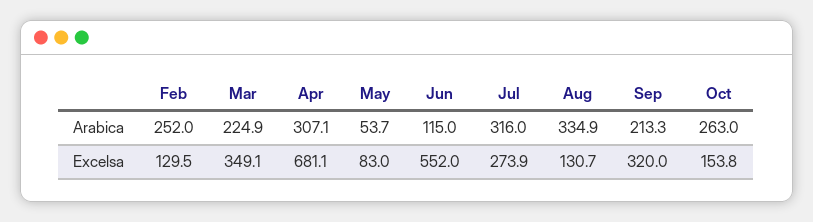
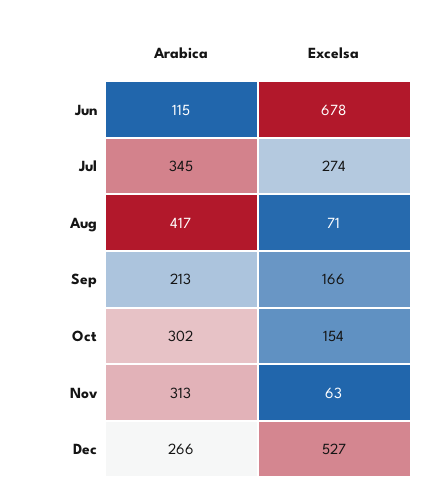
Feb, Arabica: 252 -> none
Mar, Arabica: 224.9 -> none
Apr, Arabica: 307.1 -> none
May, Arabica: 53.7 -> none
Jul, Arabica: 316 -> 345
Aug, Arabica: 334.9 -> 417
Oct, Arabica: 263 -> 302
Feb, Excelsa: 129.5 -> none
Mar, Excelsa: 349.1 -> none
Apr, Excelsa: 681.1 -> none
May, Excelsa: 83 -> none
Jun, Excelsa: 552 -> 678
Aug, Excelsa: 130.7 -> 71
Sep, Excelsa: 320 -> 166
Nov, Arabica: none -> 313
Nov, Excelsa: none -> 63
Dec, Arabica: none -> 266
Dec, Excelsa: none -> 527

